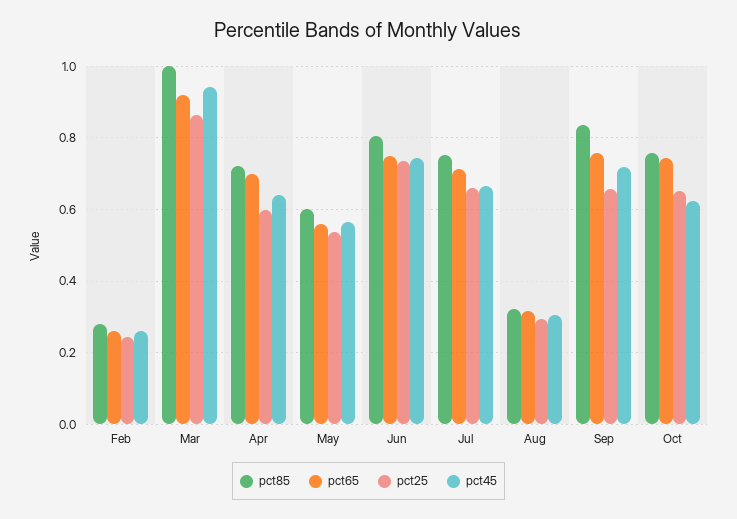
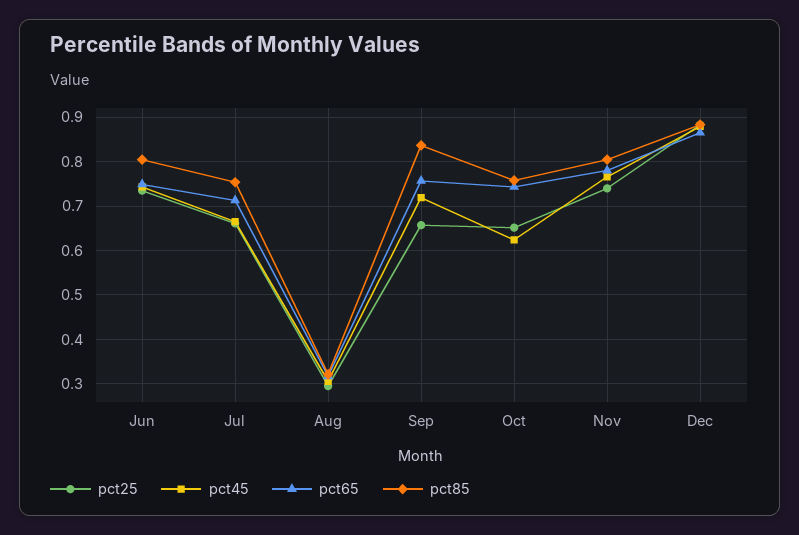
pct85, Feb: 0.28 -> none
pct65, Feb: 0.26 -> none
pct25, Feb: 0.24 -> none
pct45, Feb: 0.26 -> none
pct85, Mar: 1 -> none
pct65, Mar: 0.92 -> none
pct25, Mar: 0.86 -> none
pct45, Mar: 0.94 -> none
pct85, Apr: 0.72 -> none
pct65, Apr: 0.7 -> none
pct25, Apr: 0.6 -> none
pct45, Apr: 0.64 -> none
pct85, May: 0.6 -> none
pct65, May: 0.56 -> none
pct25, May: 0.54 -> none
pct45, May: 0.56 -> none
pct25, Nov: none -> 0.74
pct45, Nov: none -> 0.76
pct65, Nov: none -> 0.78
pct85, Nov: none -> 0.8
pct25, Dec: none -> 0.88
pct45, Dec: none -> 0.88
pct65, Dec: none -> 0.86
pct85, Dec: none -> 0.88

